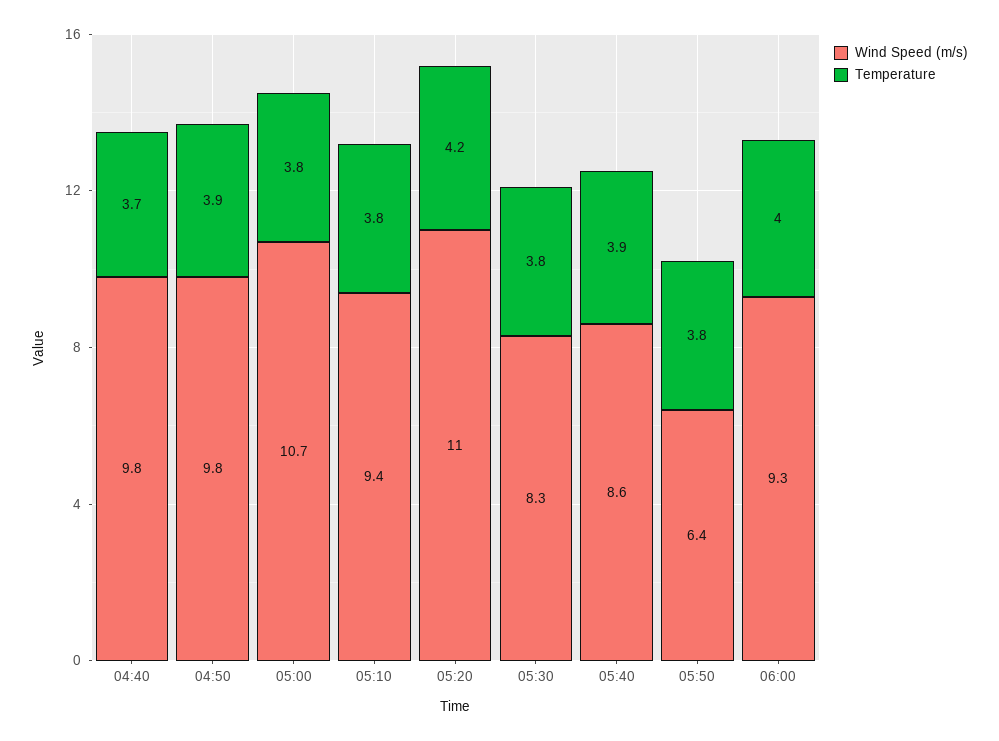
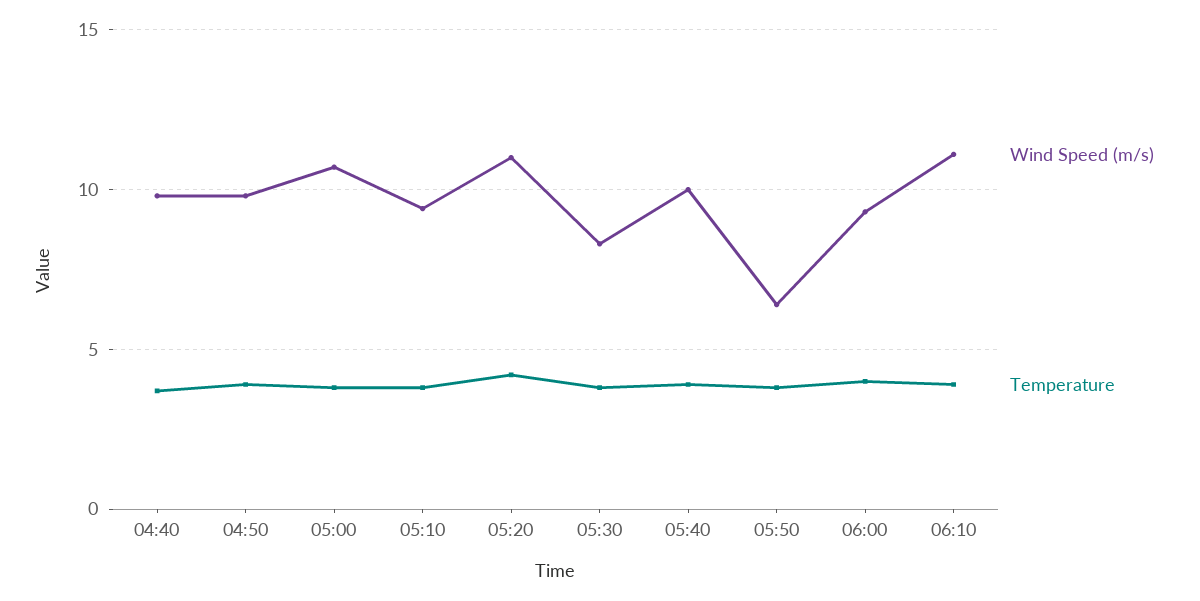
Wind Speed (m/s), 05:40: 8.6 -> 10
Wind Speed (m/s), 06:10: none -> 11
Temperature, 06:10: none -> 4

